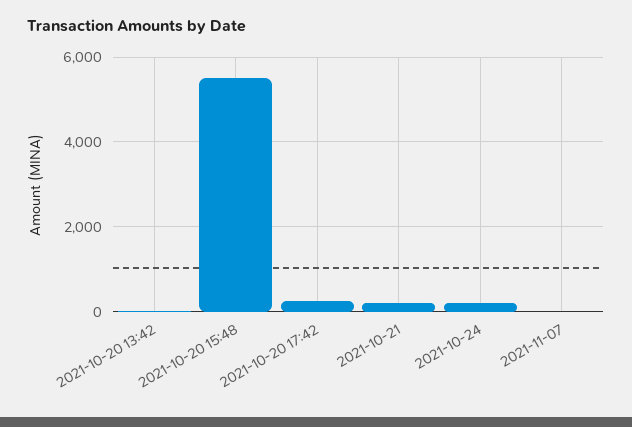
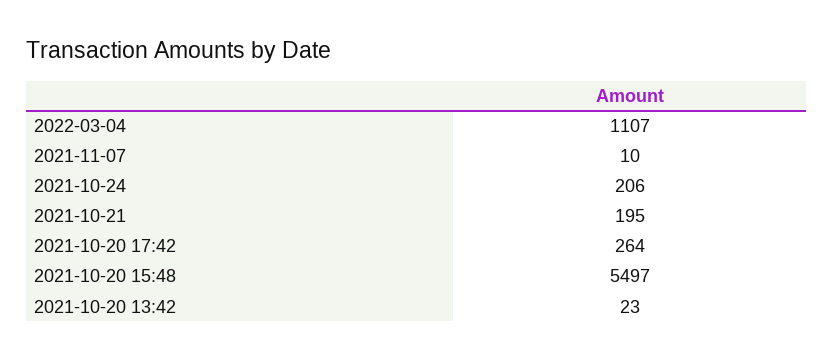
2022-03-04: none -> 1107

